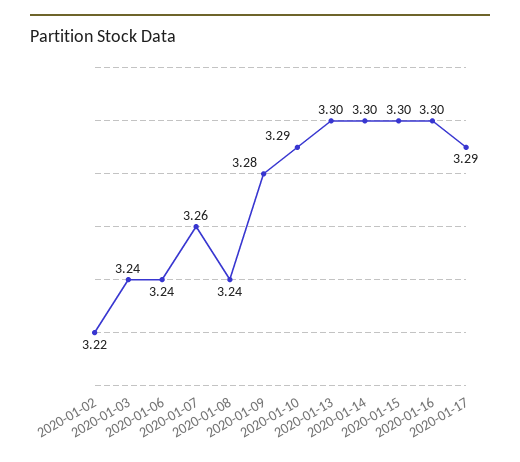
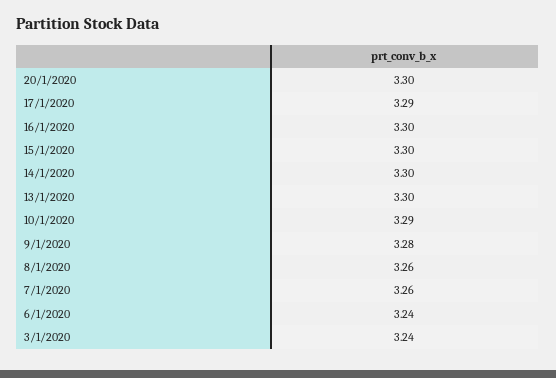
2020-01-02: 3.22 -> none
2020-01-08: 3.24 -> 3.26
20/1/2020: none -> 3.3

